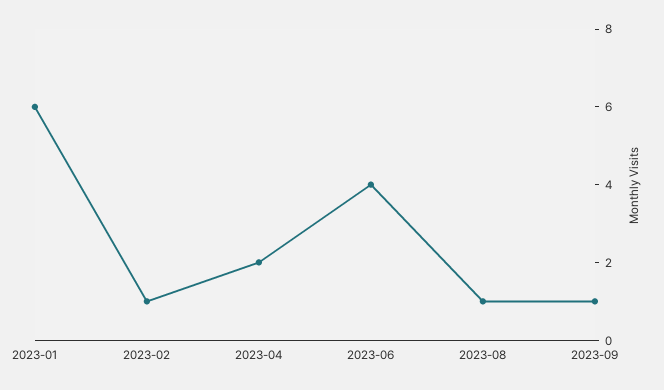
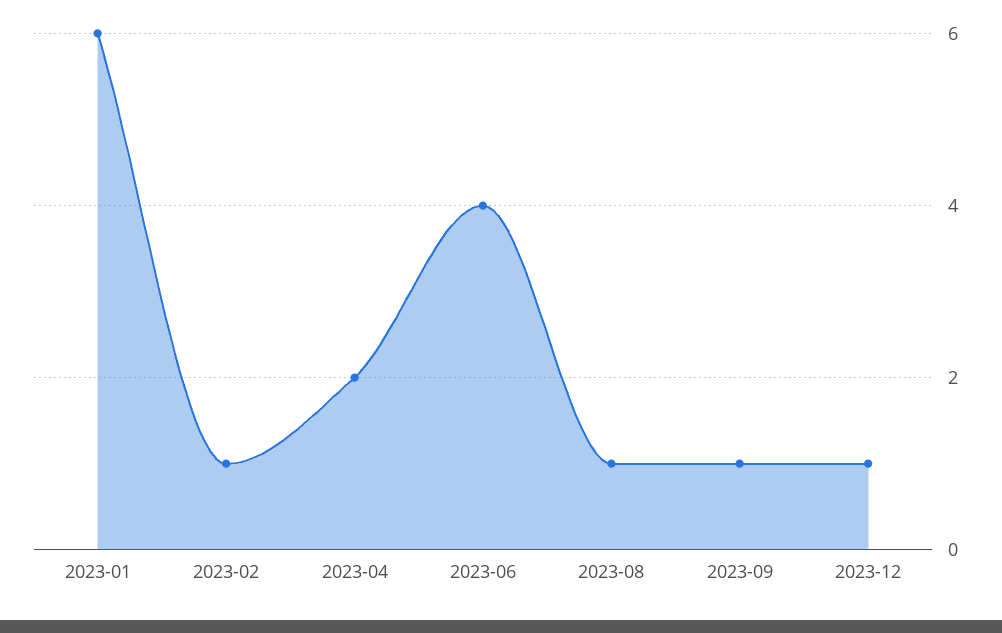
2023-12: none -> 1

